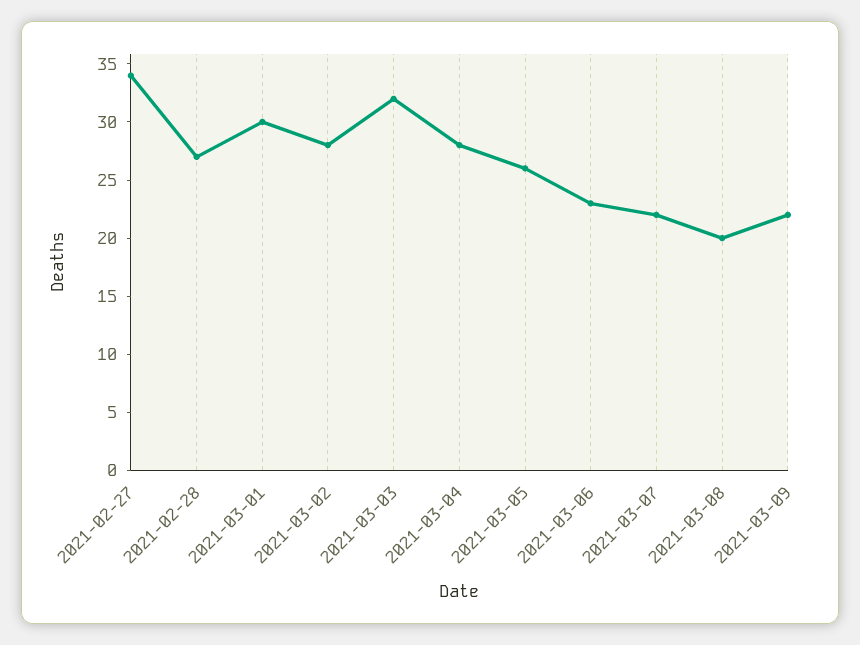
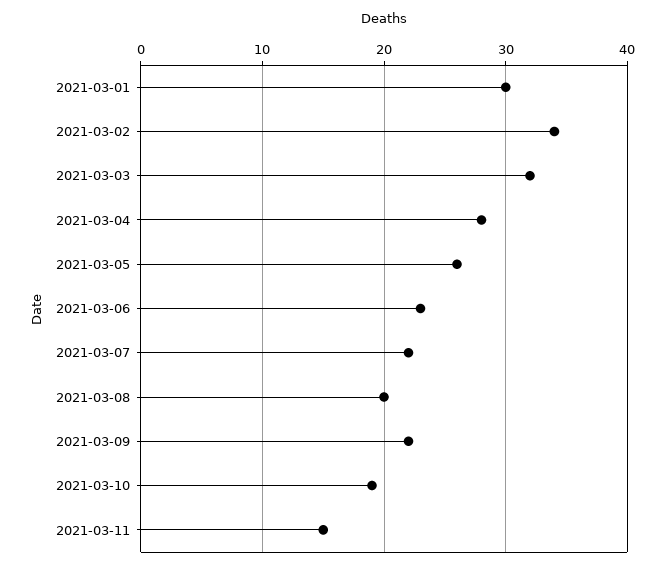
2021-02-27: 34 -> none
2021-02-28: 27 -> none
2021-03-02: 28 -> 34
2021-03-10: none -> 19
2021-03-11: none -> 15

